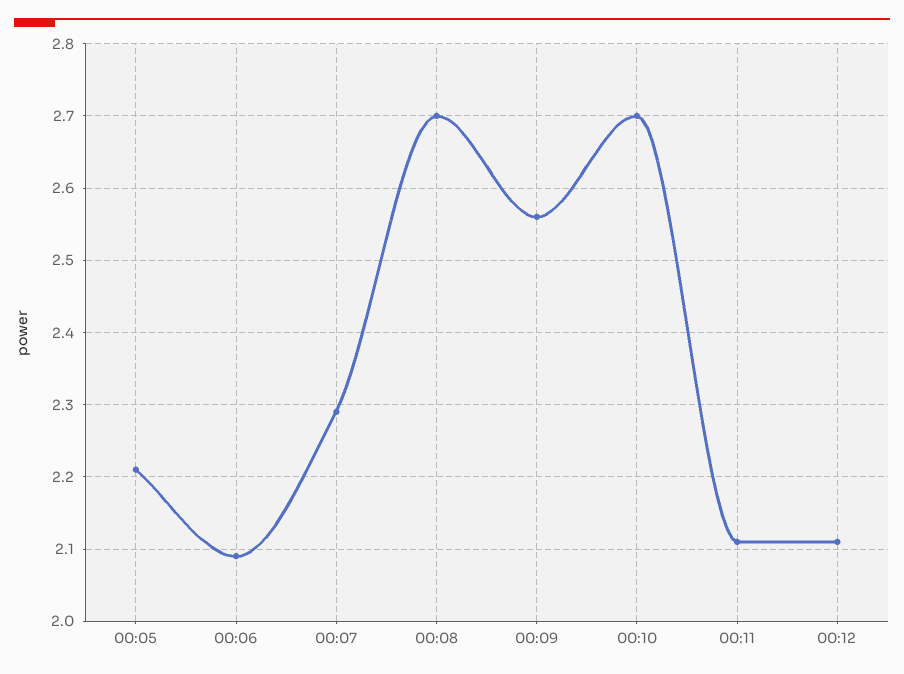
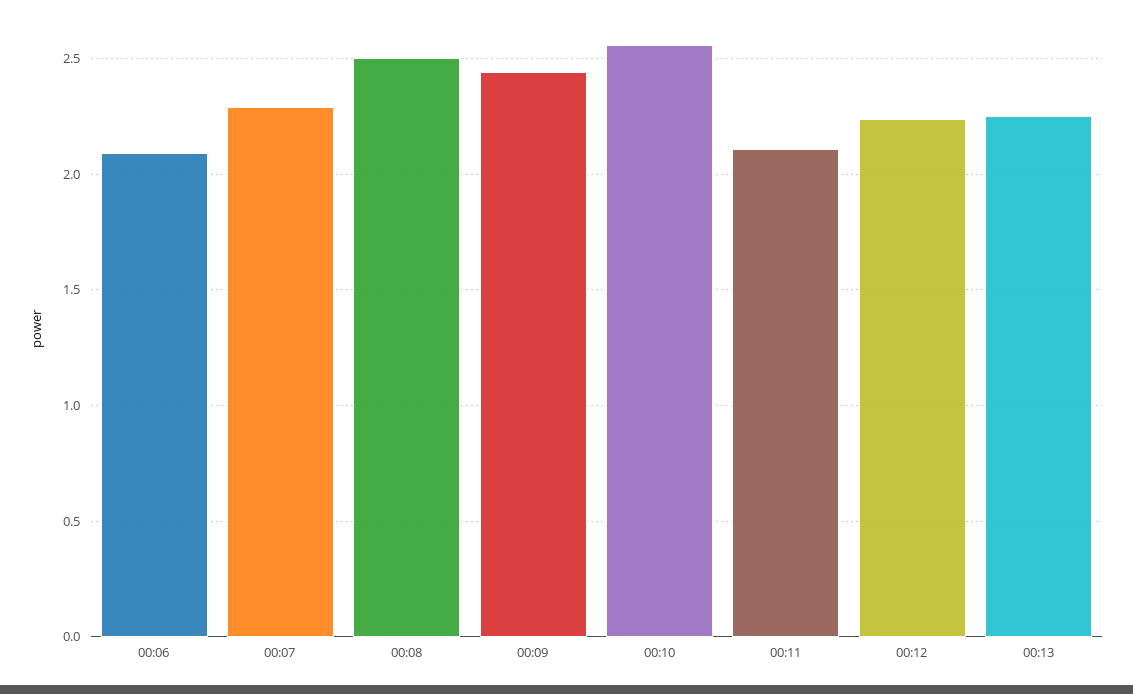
00:05: 2.21 -> none
00:08: 2.7 -> 2.5
00:09: 2.56 -> 2.45
00:10: 2.7 -> 2.55
00:12: 2.11 -> 2.25
00:13: none -> 2.25

